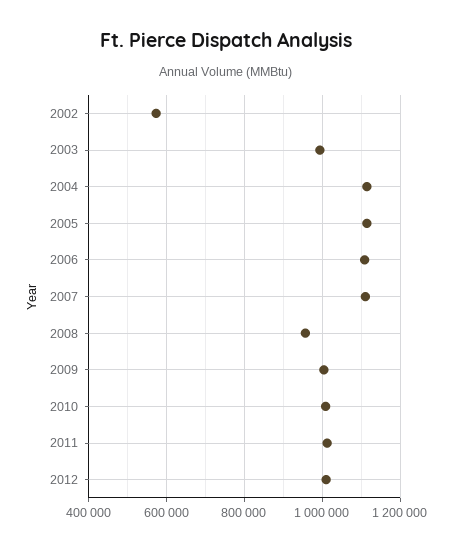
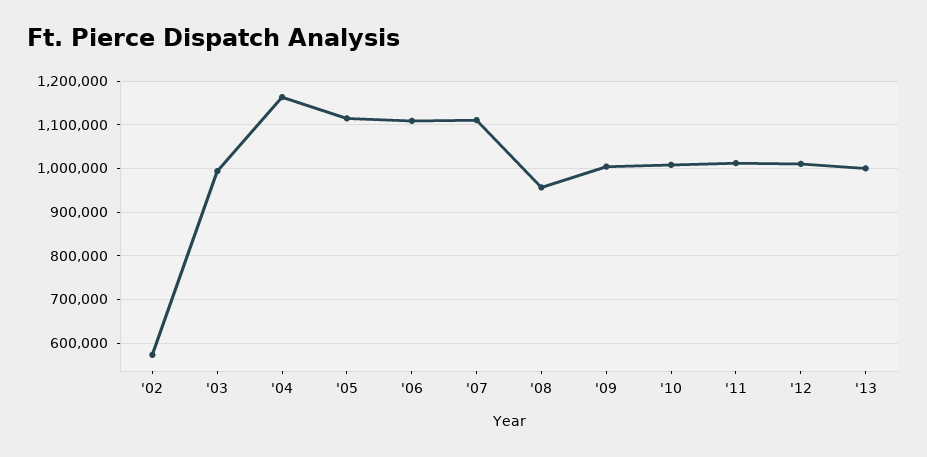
2004: 1120000 -> 1160000
'13: none -> 1000000

